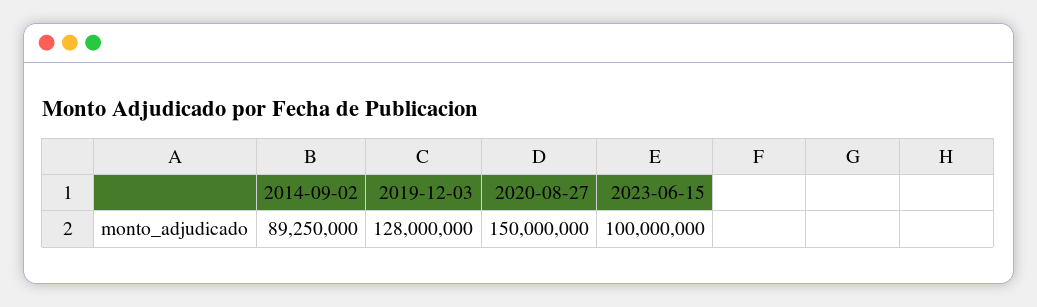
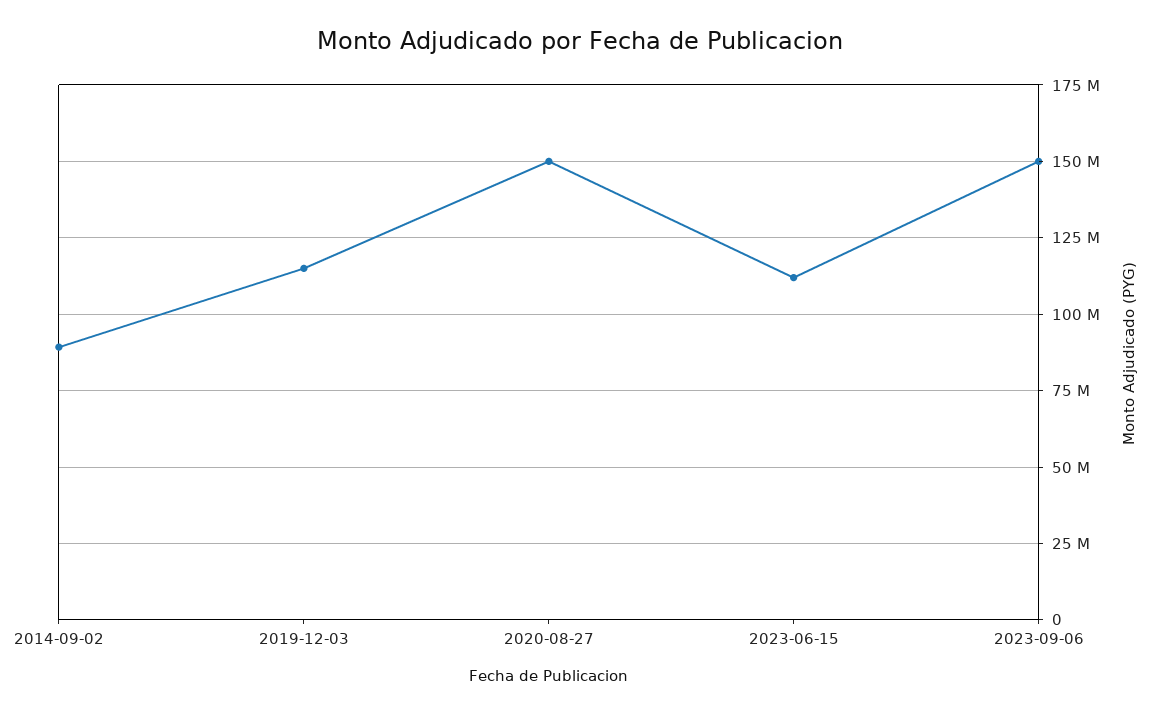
2019-12-03: 128000000 -> 115000000
2023-06-15: 100000000 -> 112500000
2023-09-06: none -> 150000000

